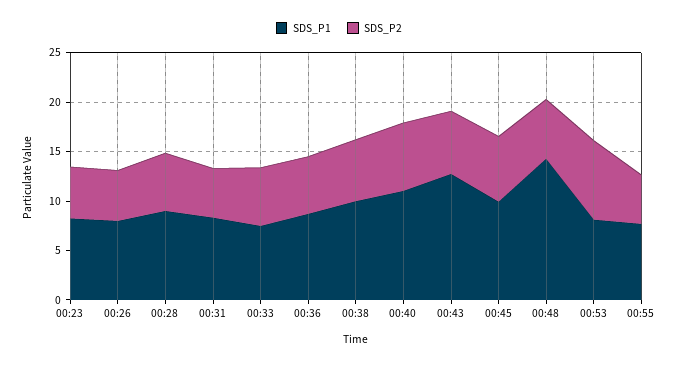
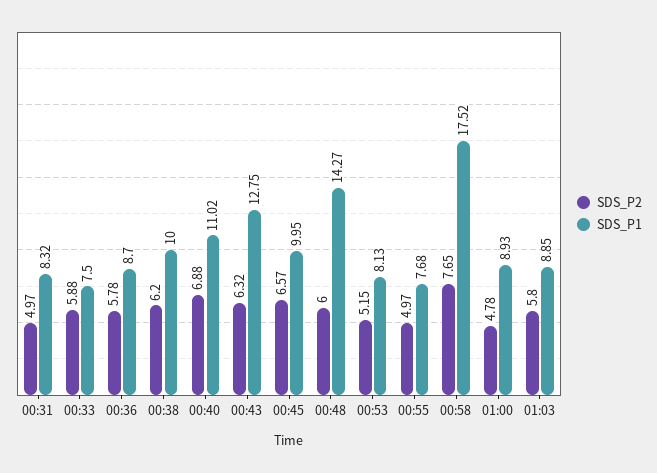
SDS_P1, 00:23: 8 -> none
SDS_P2, 00:23: 5 -> none
SDS_P1, 00:26: 8 -> none
SDS_P2, 00:26: 5 -> none
SDS_P1, 00:28: 9 -> none
SDS_P2, 00:28: 6 -> none
SDS_P2, 00:53: 8 -> 5.15
SDS_P2, 00:58: none -> 7.65
SDS_P1, 00:58: none -> 17.52
SDS_P2, 01:00: none -> 4.78
SDS_P1, 01:00: none -> 8.93
SDS_P2, 01:03: none -> 5.8
SDS_P1, 01:03: none -> 8.85

